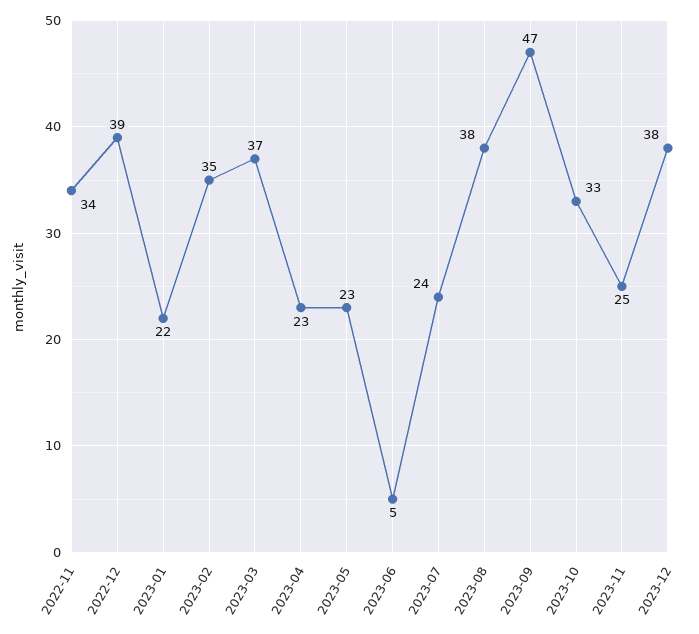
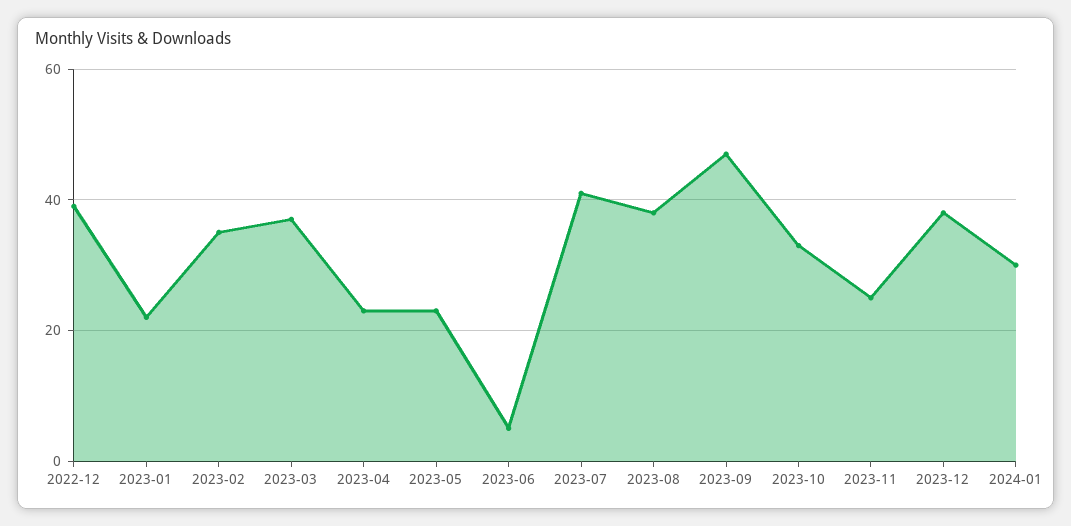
2022-11: 34 -> none
2023-07: 24 -> 40
2024-01: none -> 30

